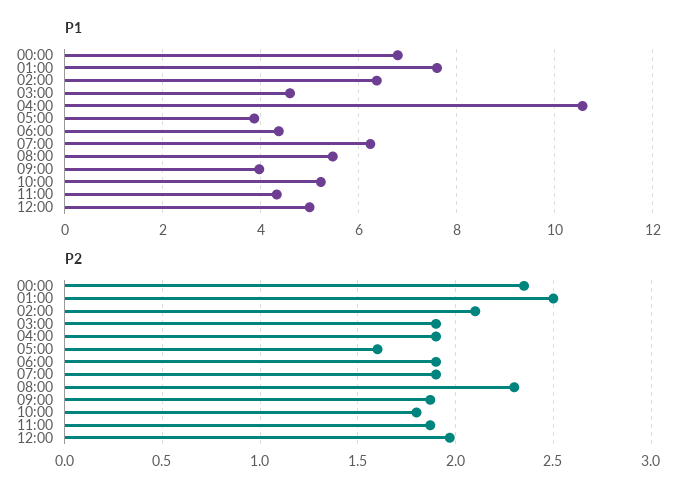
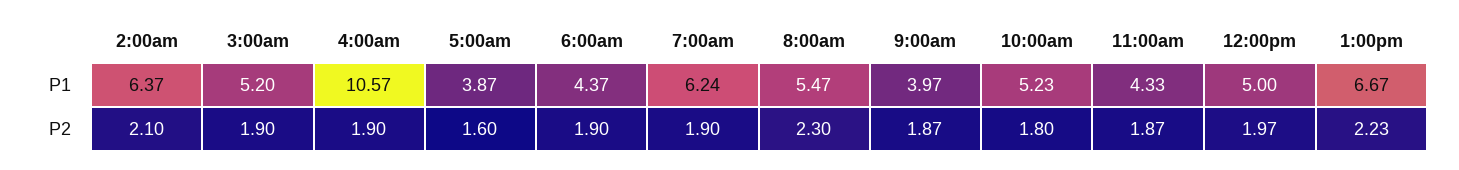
P1, 00:00: 6.8 -> none
P1, 01:00: 7.6 -> none
P1, 03:00: 4.6 -> 5.2
P2, 00:00: 2.35 -> none
P2, 01:00: 2.5 -> none
P1, 1:00pm: none -> 6.67
P2, 1:00pm: none -> 2.23

